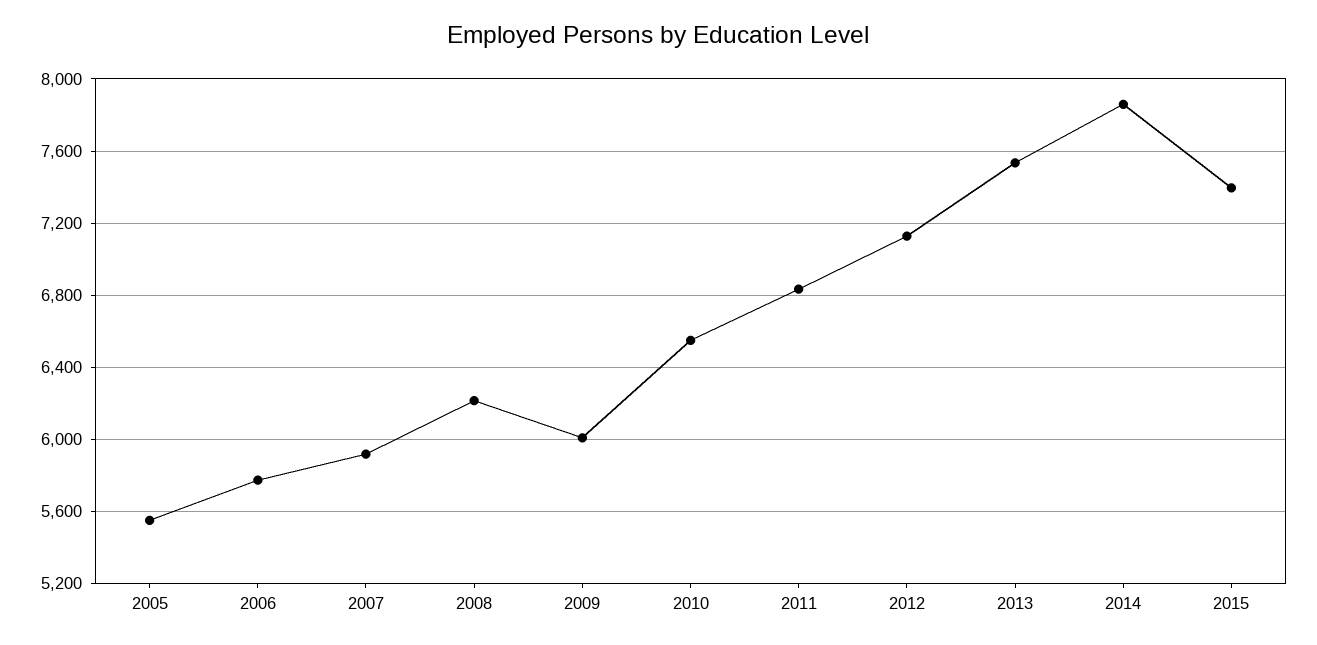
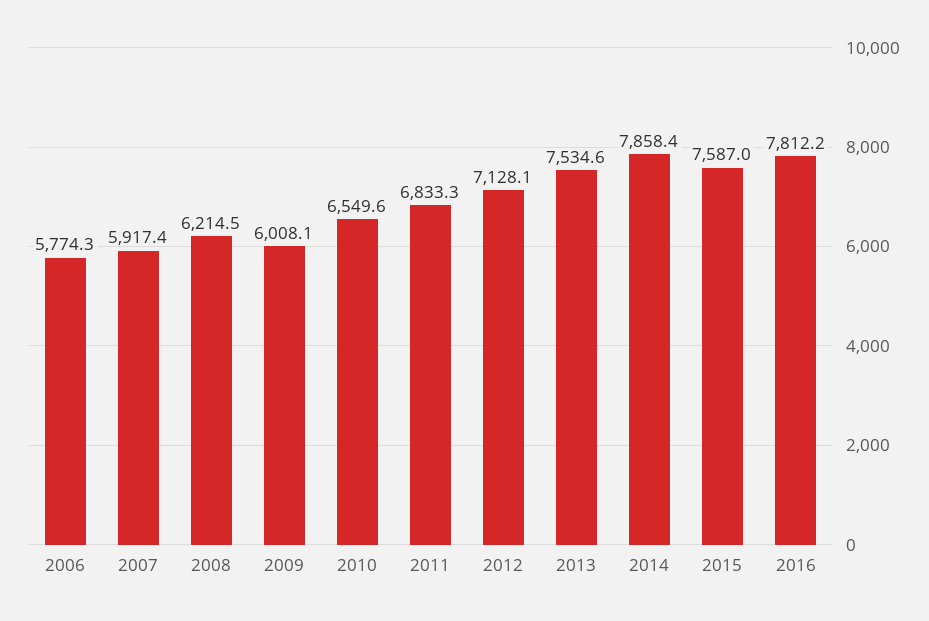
2005: 5550 -> none
2015: 7400 -> 7587
2016: none -> 7812.2

